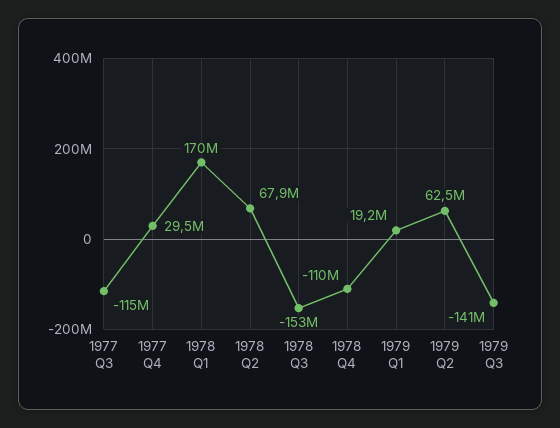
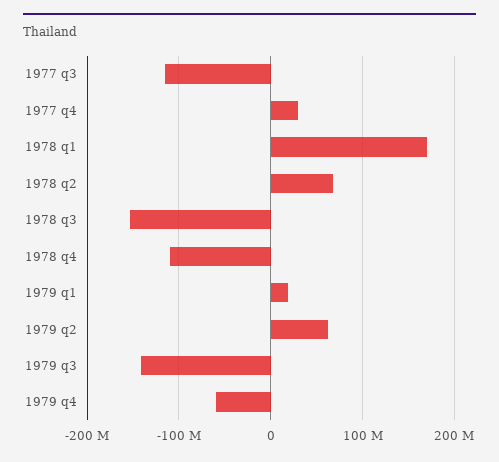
1979 q4: none -> -60000000

